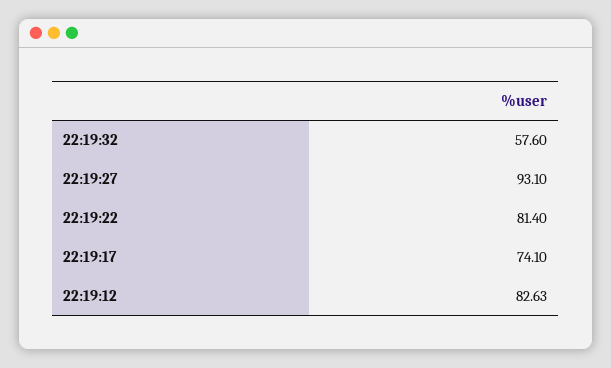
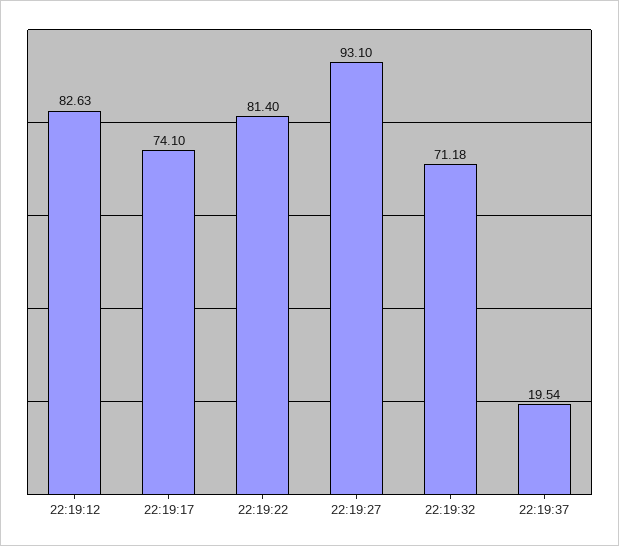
22:19:32: 57.6 -> 71.18
22:19:37: none -> 19.54

